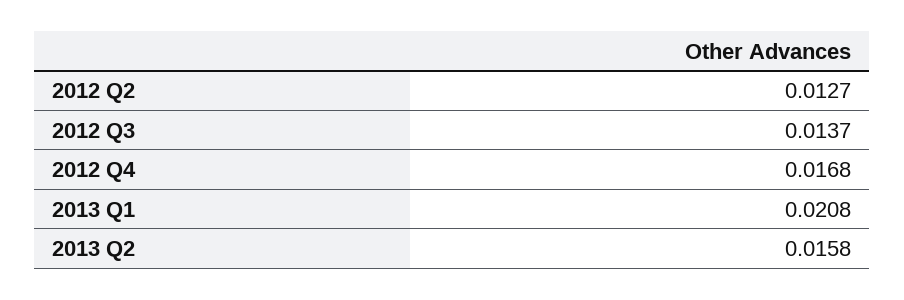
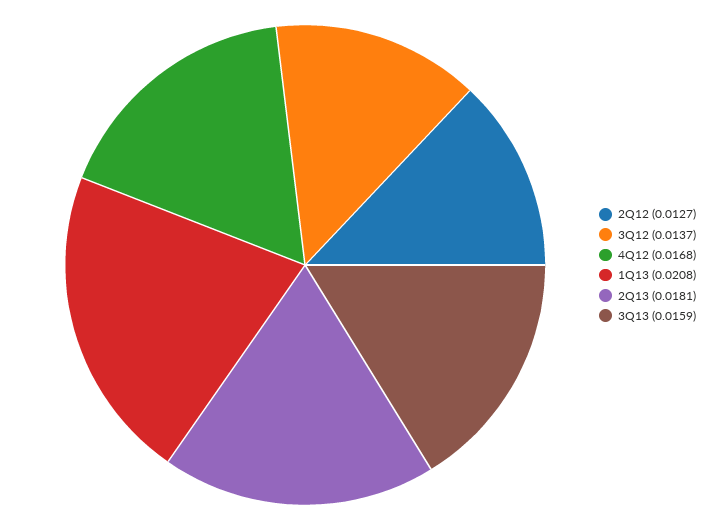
2013 Q2: 0.0158 -> 0.0181
3Q13: none -> 0.0159

